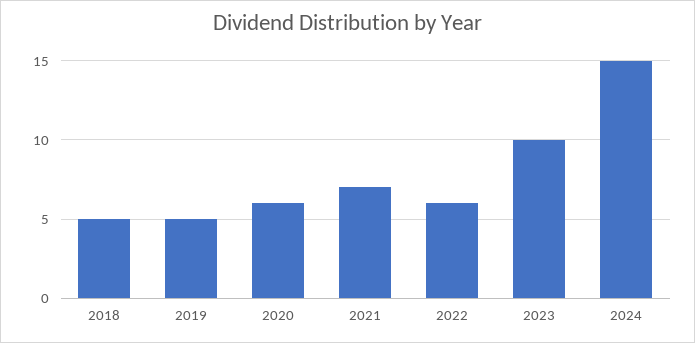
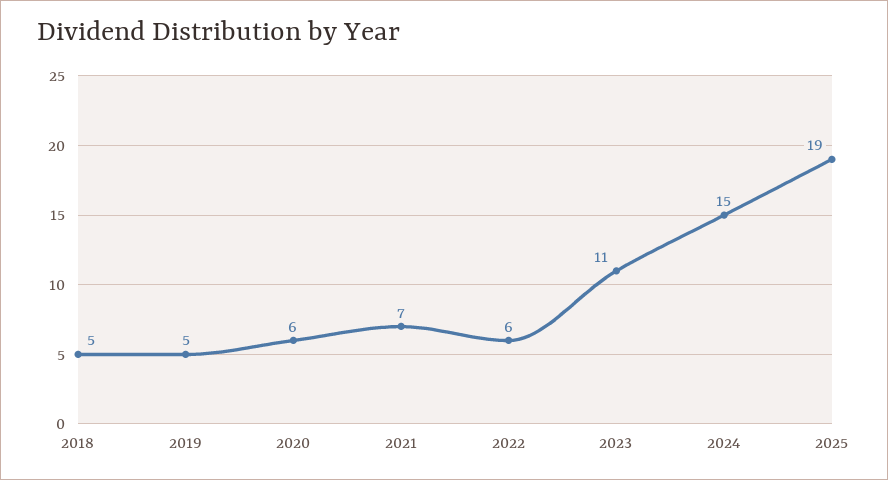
2023: 10 -> 11
2025: none -> 19

